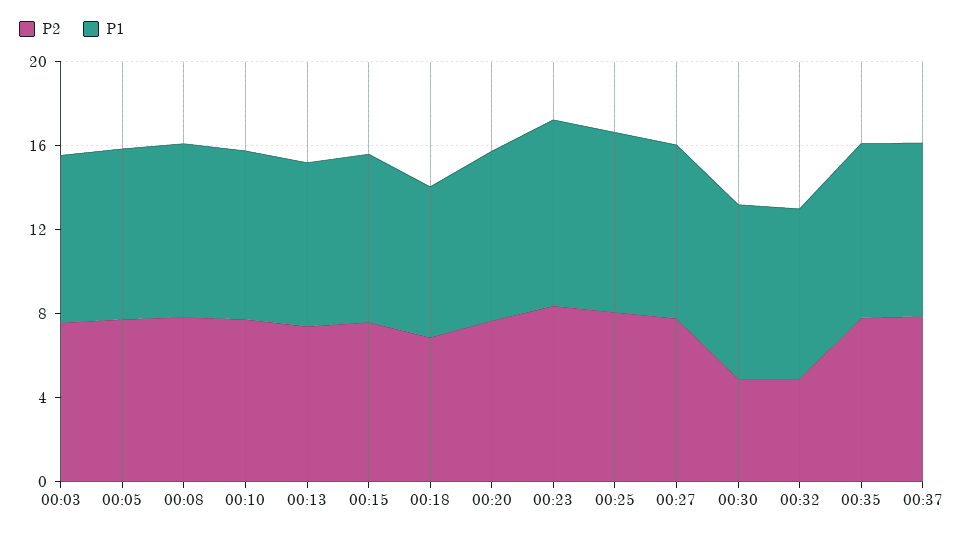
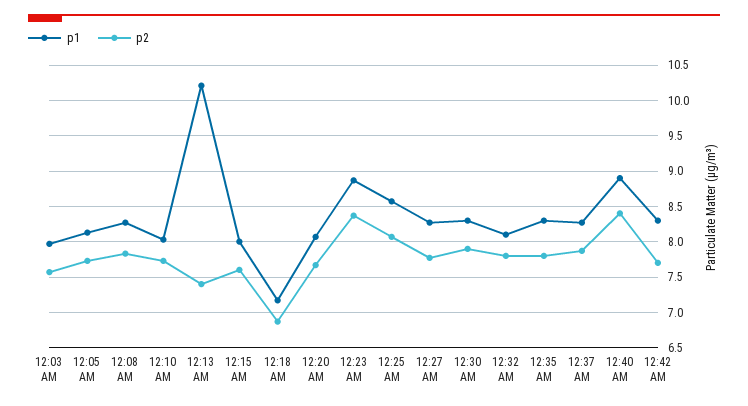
P1, 00:13: 8 -> 10.2
P2, 00:30: 5 -> 7.9
P2, 00:32: 5 -> 7.8
P1, 12:40 AM: none -> 8.9
P2, 12:40 AM: none -> 8.4
P1, 12:42 AM: none -> 8.3
P2, 12:42 AM: none -> 7.7

